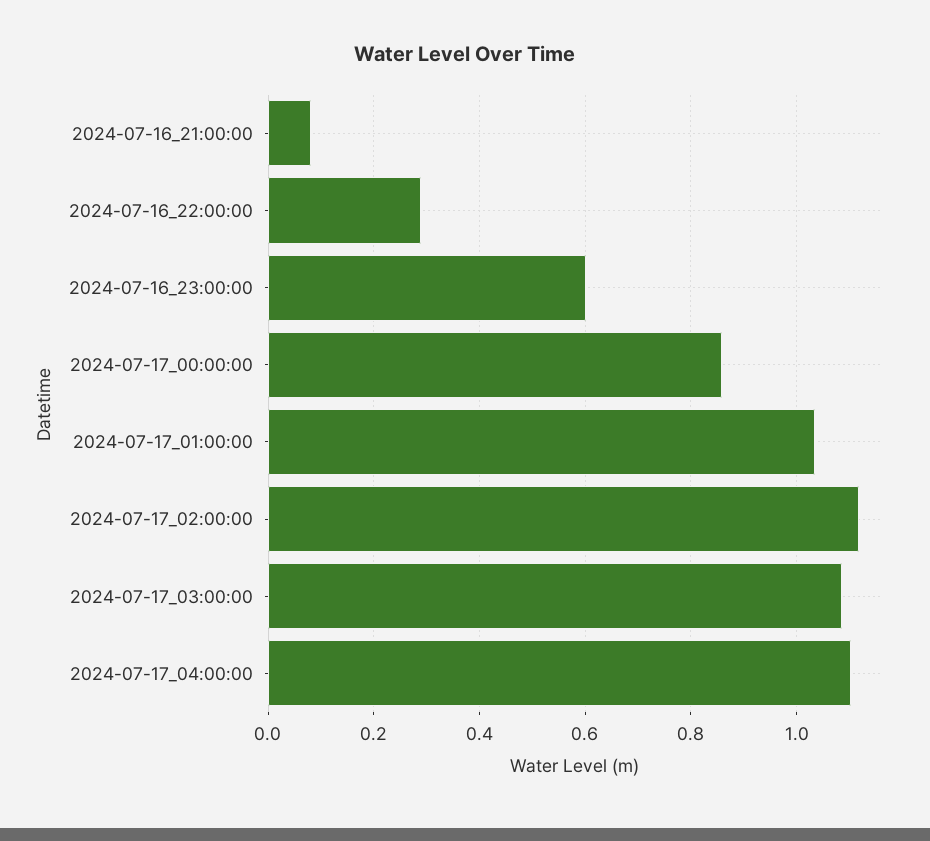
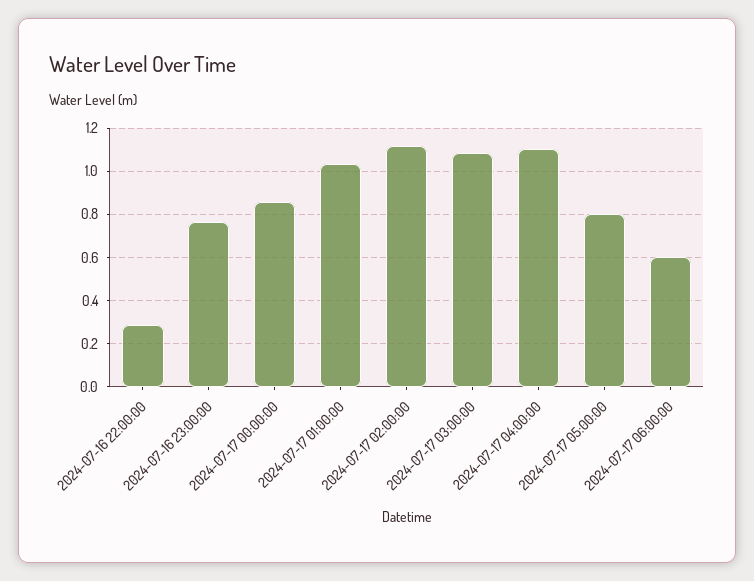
2024-07-16_21:00:00: 0.08 -> none
2024-07-16_23:00:00: 0.6 -> 0.75
2024-07-17 05:00:00: none -> 0.8
2024-07-17 06:00:00: none -> 0.6

